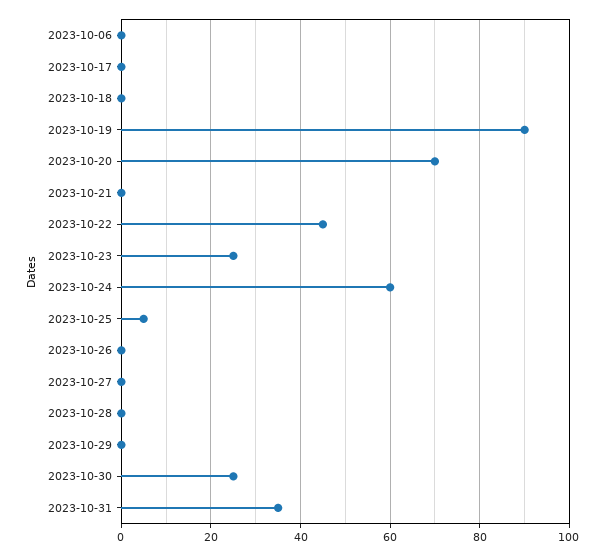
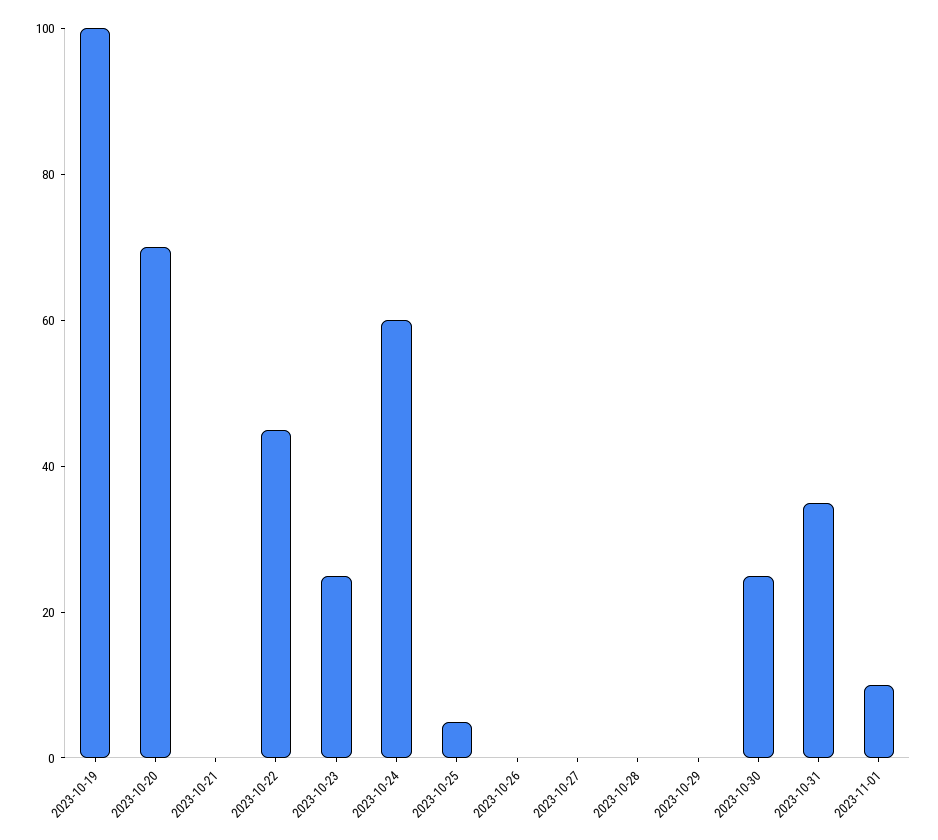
2023-10-06: 0 -> none
2023-10-17: 0 -> none
2023-10-18: 0 -> none
2023-10-19: 90 -> 100
2023-11-01: none -> 10

